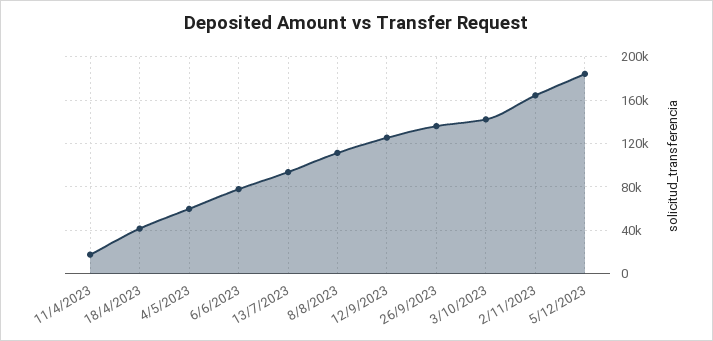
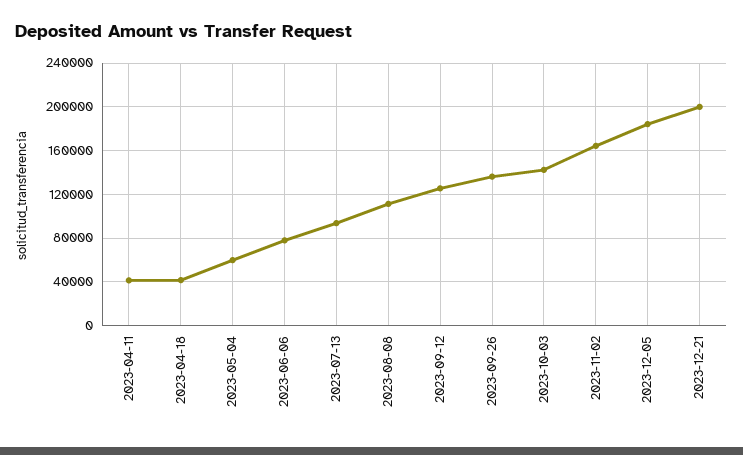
11/4/2023: 20000 -> 40000
2023-12-21: none -> 200000

